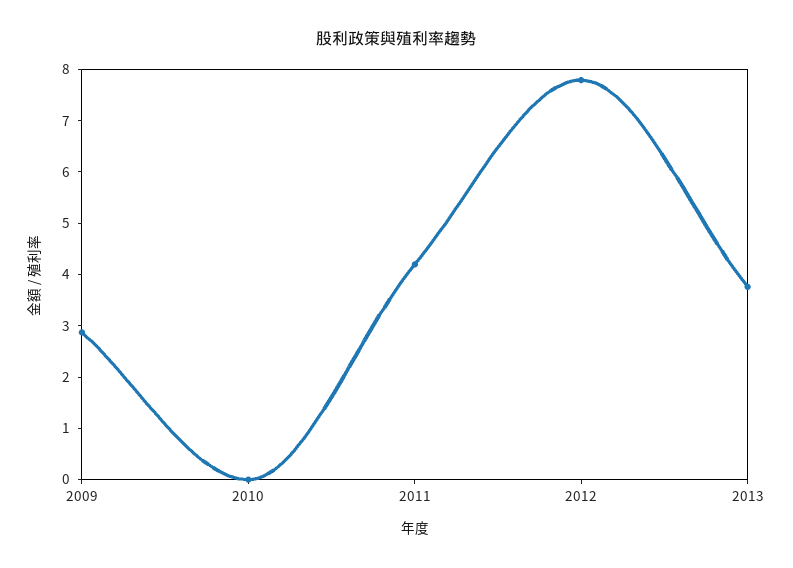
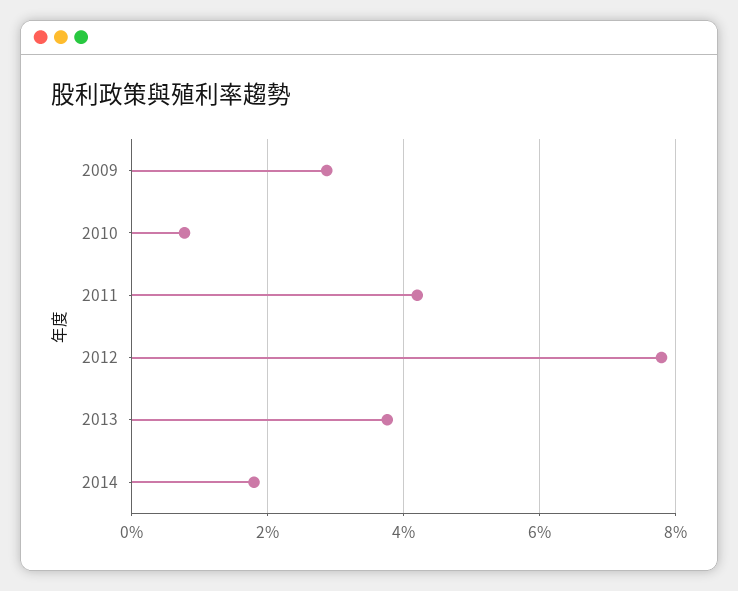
2010: 0 -> 0.8
2014: none -> 1.8

